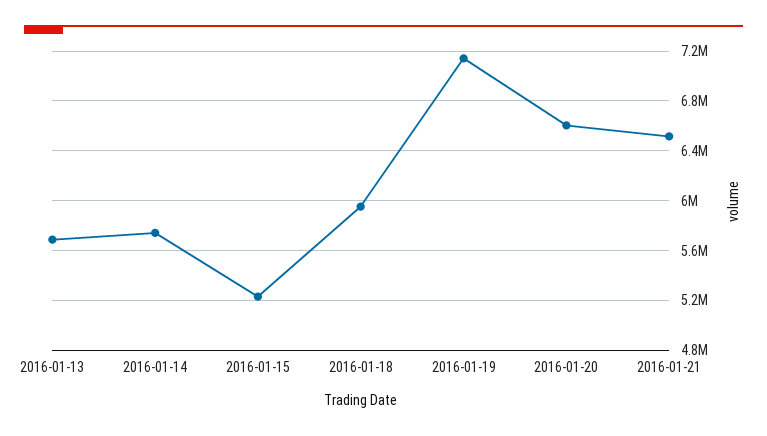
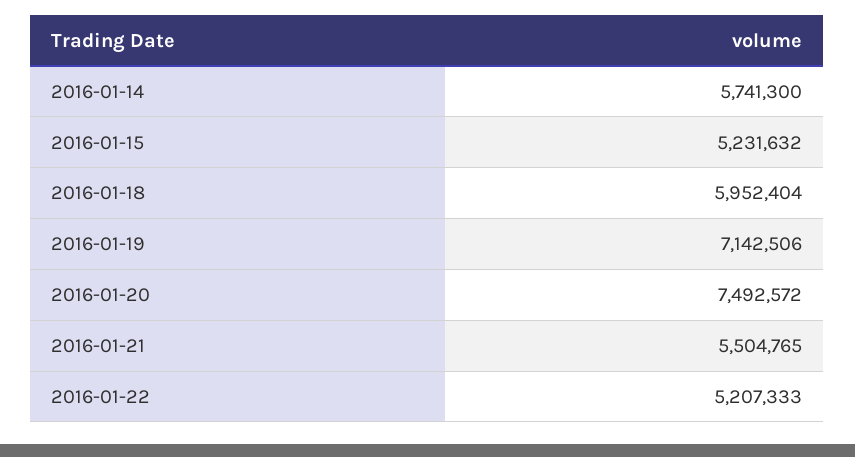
2016-01-13: 5700000 -> none
2016-01-20: 6600000 -> 7492572
2016-01-21: 6500000 -> 5504765
2016-01-22: none -> 5207333

